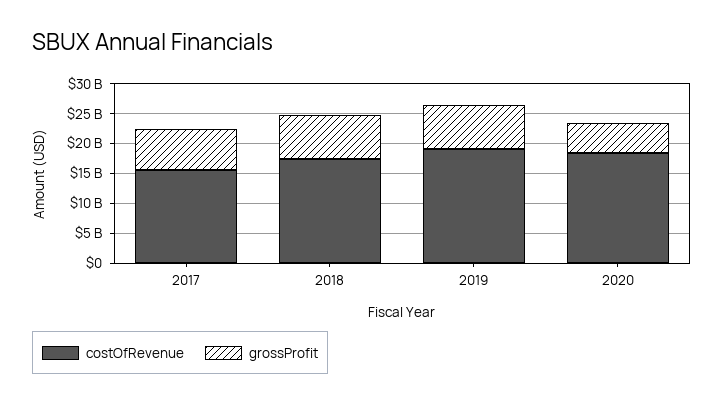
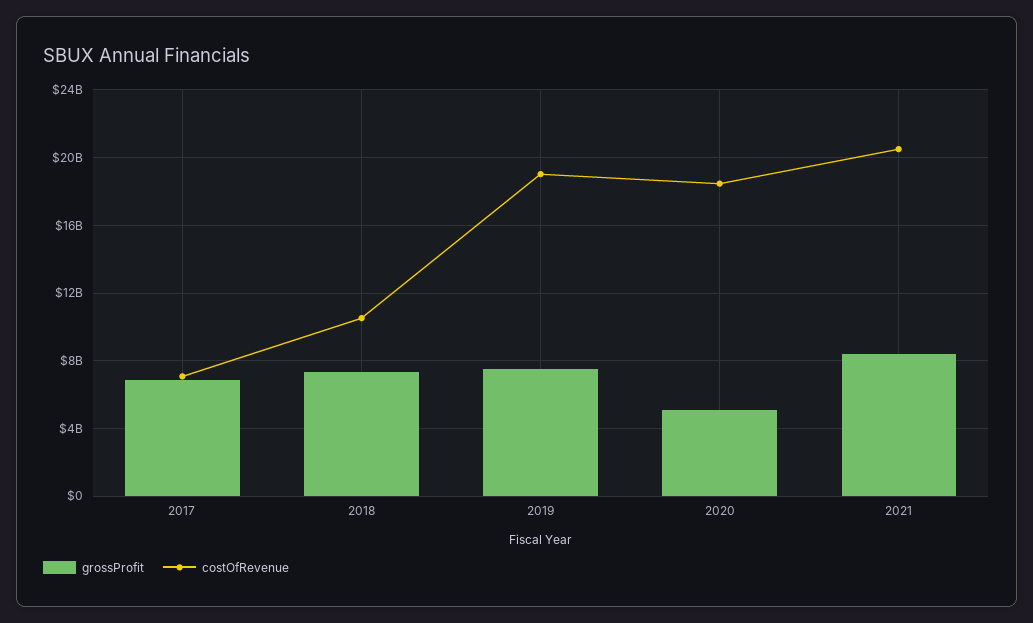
costOfRevenue, 2017: 15000000000 -> 7000000000
costOfRevenue, 2018: 17500000000 -> 10500000000
grossProfit, 2021: none -> 8500000000
costOfRevenue, 2021: none -> 20500000000

